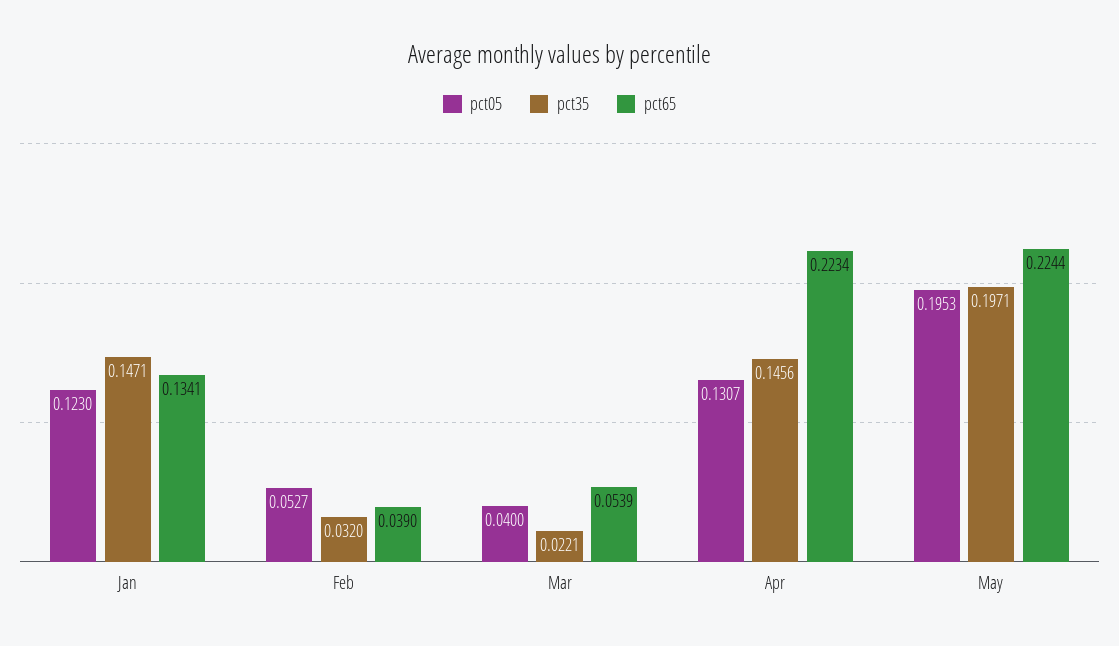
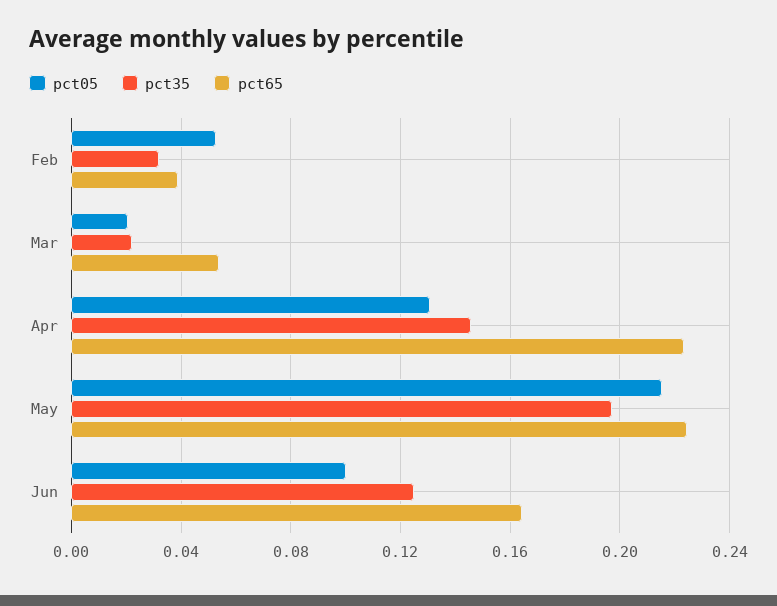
pct05, Jan: 0.123 -> none
pct35, Jan: 0.1471 -> none
pct65, Jan: 0.1341 -> none
pct05, Mar: 0.04 -> 0.02
pct05, May: 0.1953 -> 0.215
pct05, Jun: none -> 0.1
pct35, Jun: none -> 0.125
pct65, Jun: none -> 0.165

